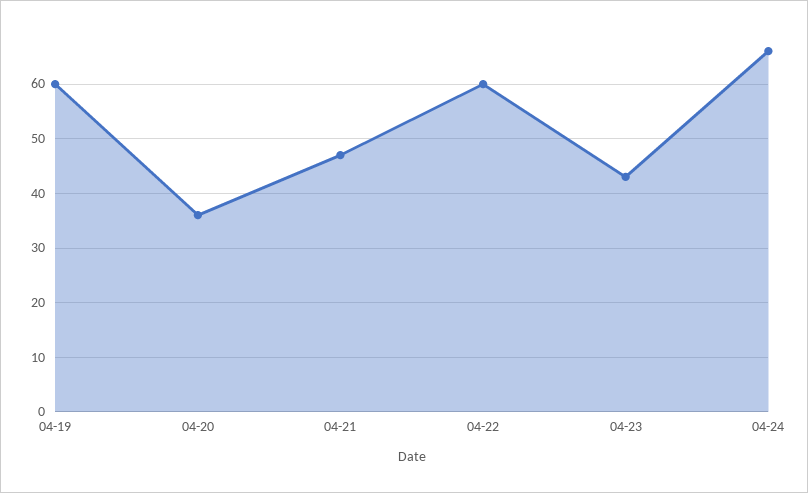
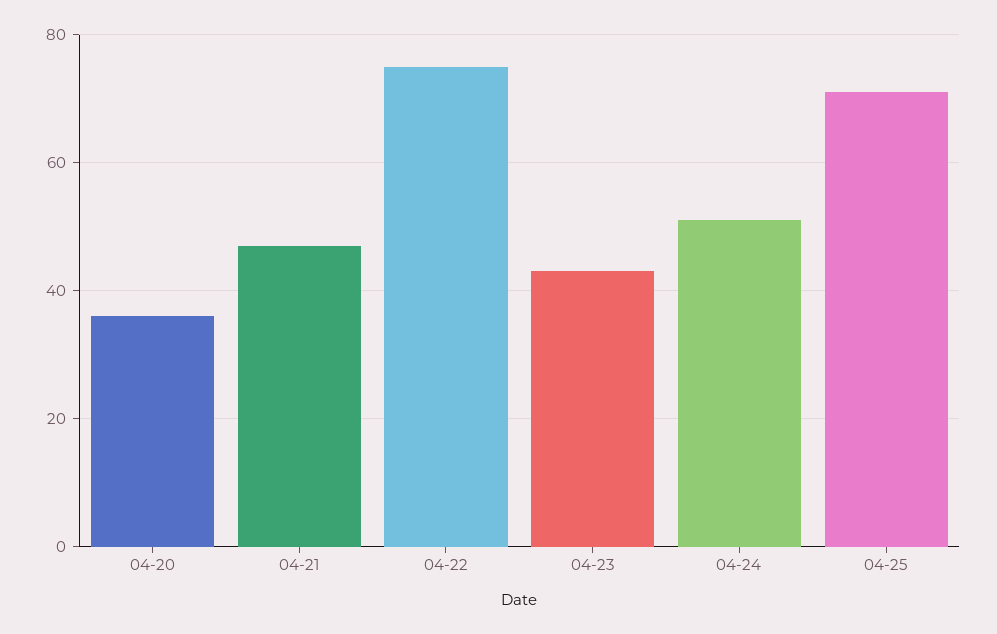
04-19: 60 -> none
04-22: 60 -> 75
04-24: 65 -> 50
04-25: none -> 70

